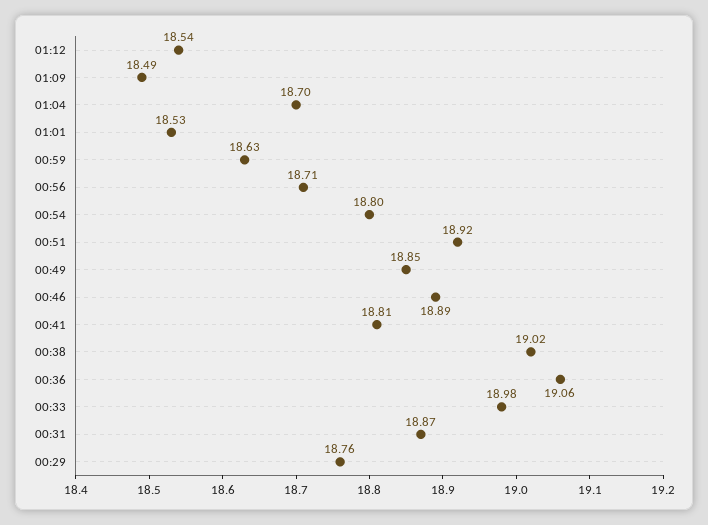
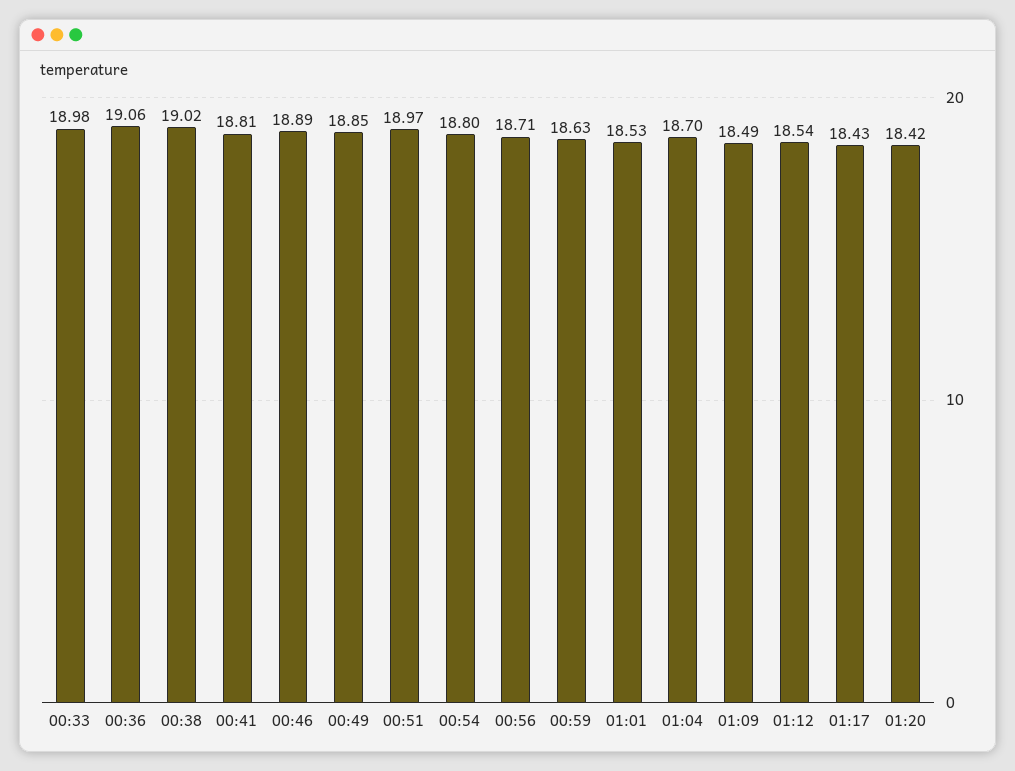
00:51: 18.92 -> 18.97
00:31: 18.87 -> none
00:29: 18.76 -> none
01:17: none -> 18.43
01:20: none -> 18.42

